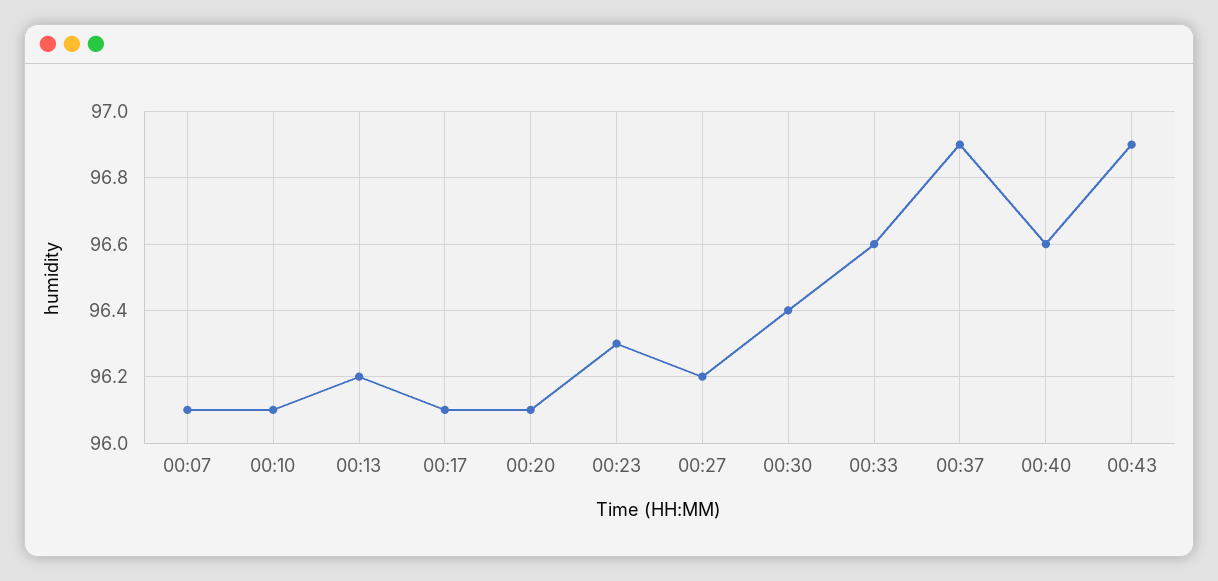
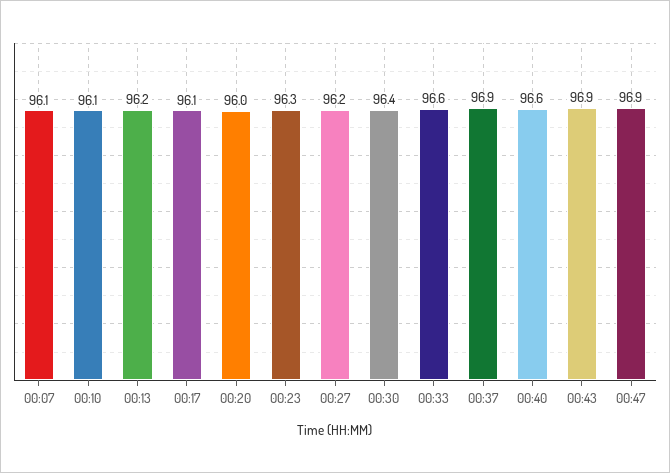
00:20: 96.1 -> 96
00:47: none -> 96.9

